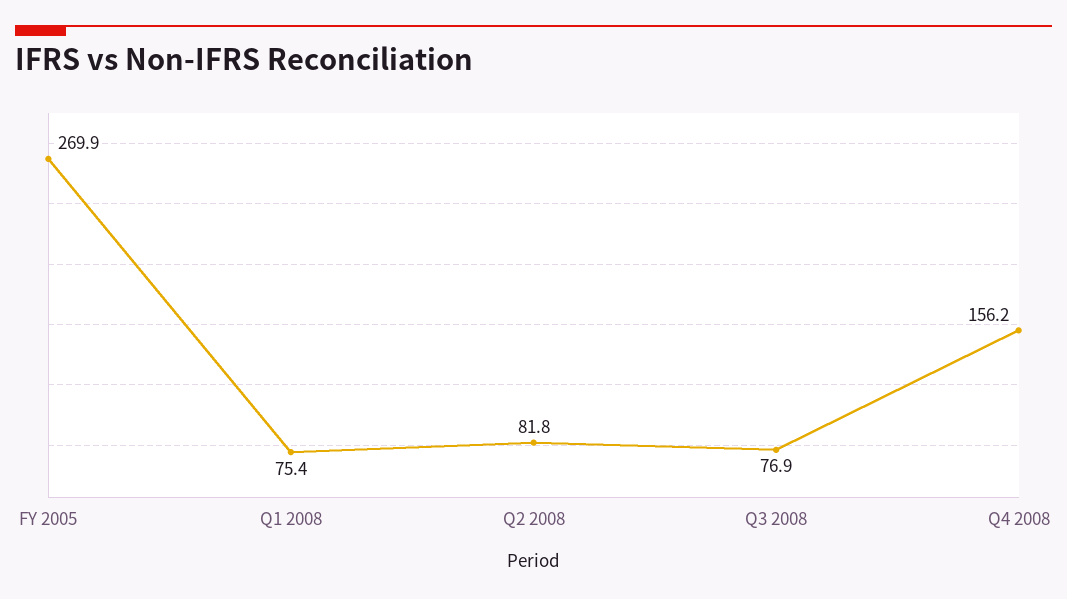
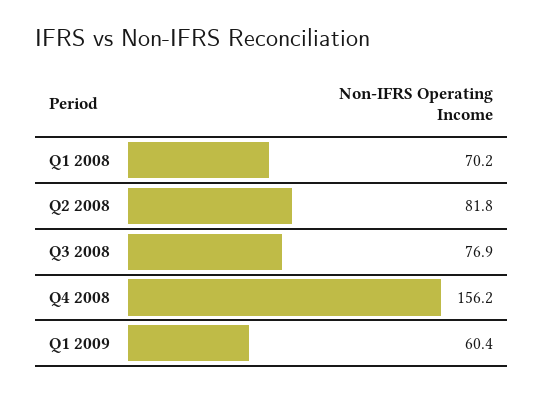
FY 2005: 269.9 -> none
Q1 2008: 75.4 -> 70.2
Q1 2009: none -> 60.4

